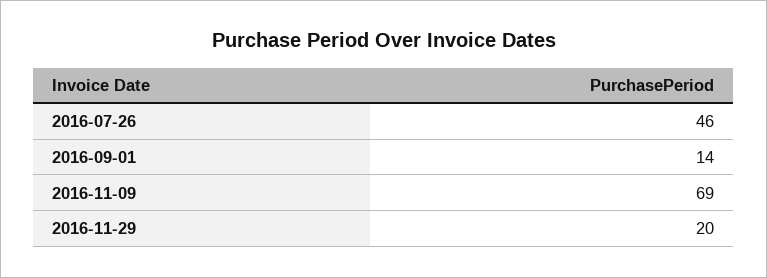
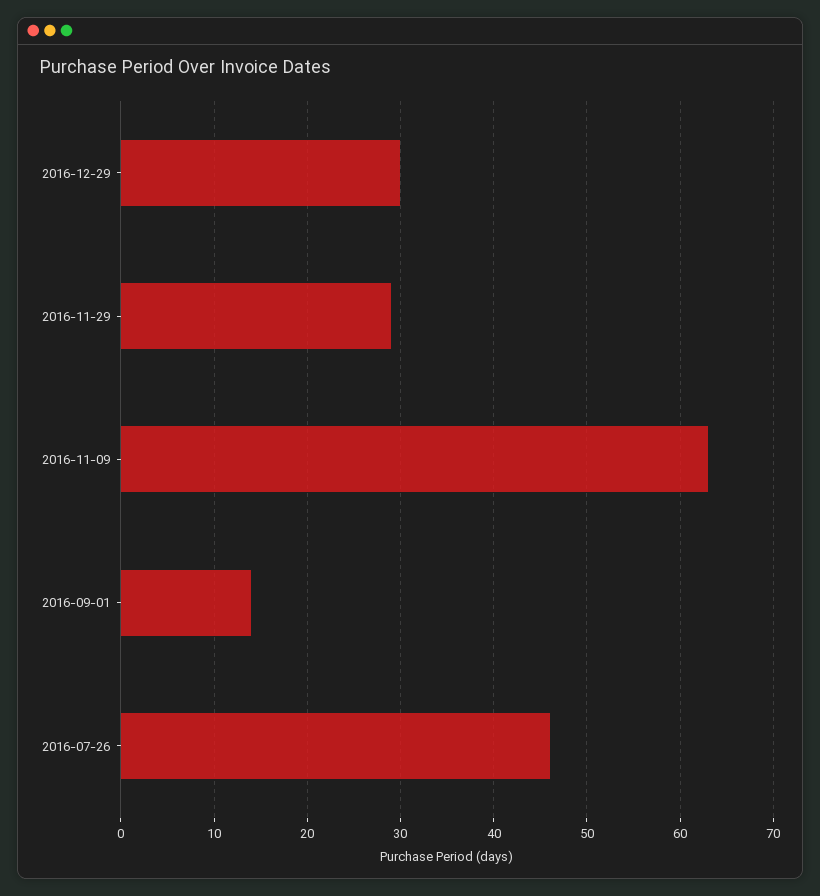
2016-11-09: 69 -> 63
2016-11-29: 20 -> 29
2016-12-29: none -> 30

